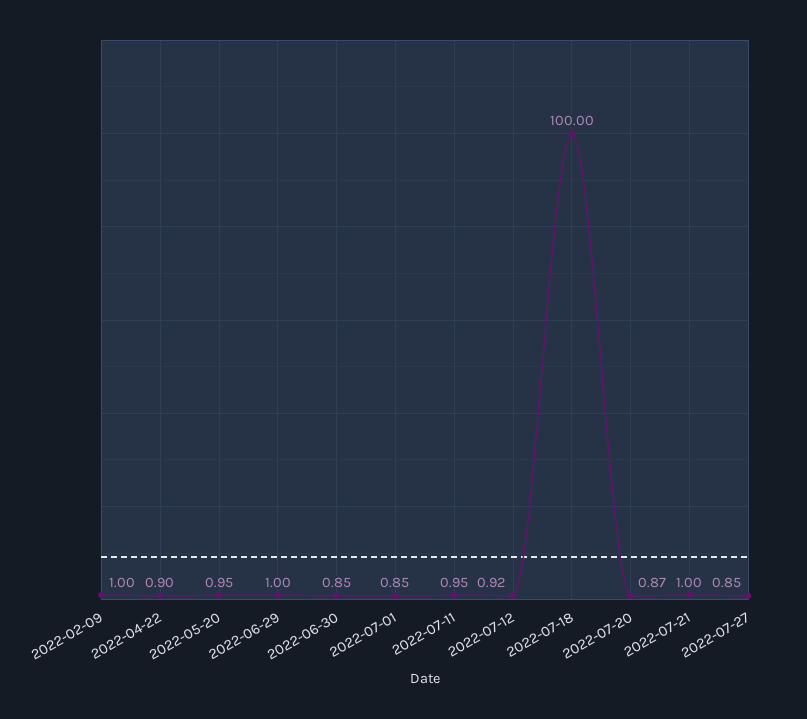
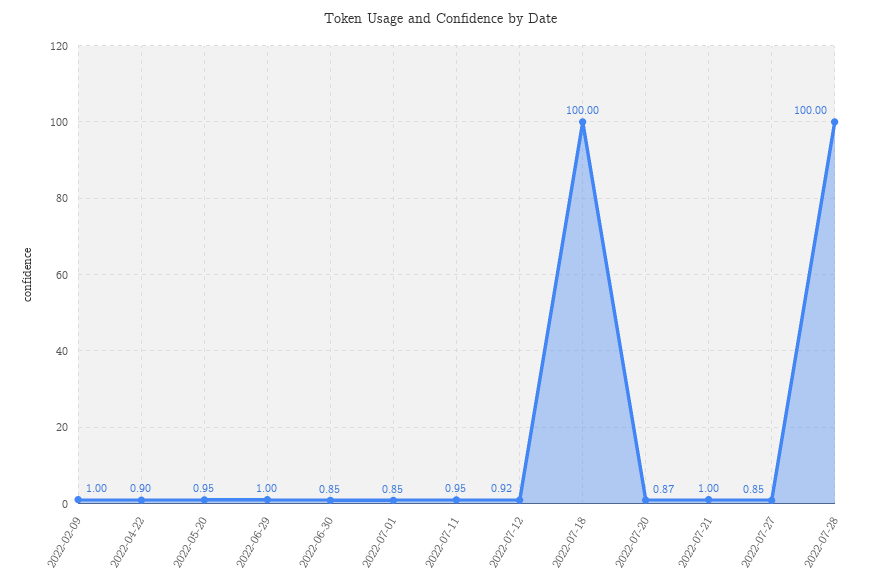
2022-07-28: none -> 100

